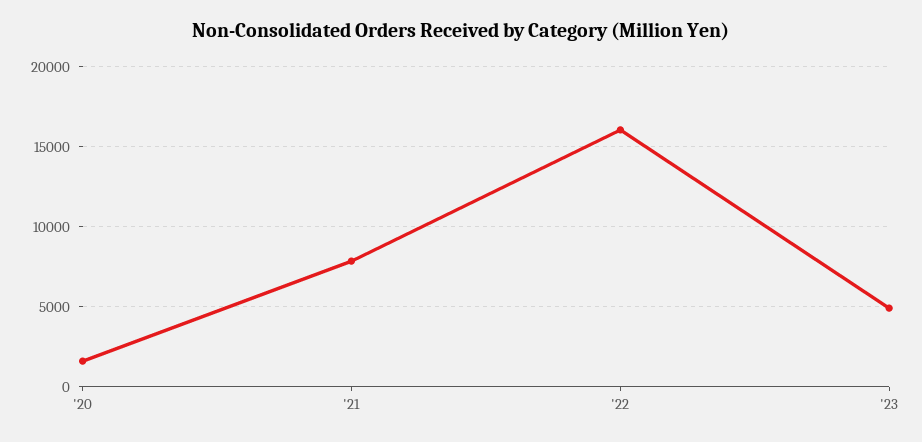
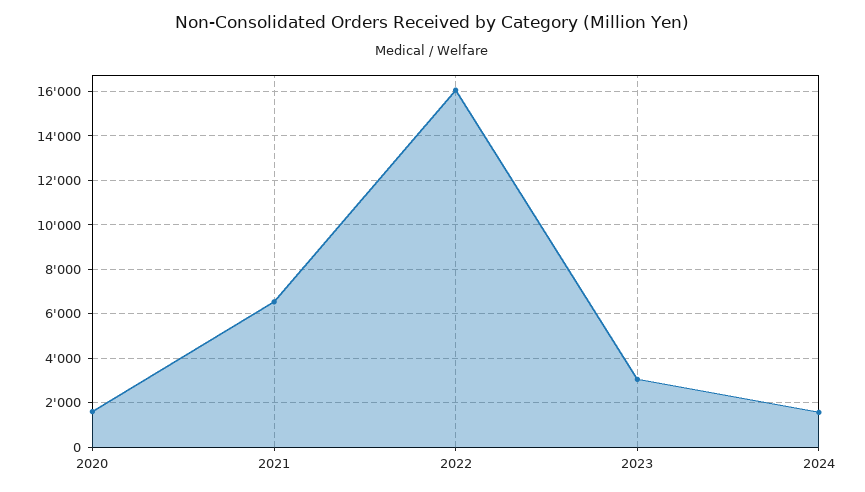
'21: 8000 -> 6500
'23: 5000 -> 3000
2024: none -> 1500

